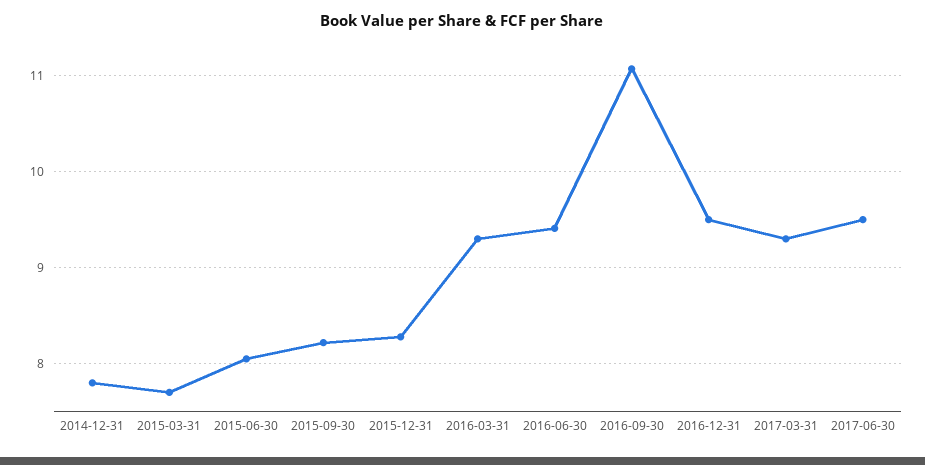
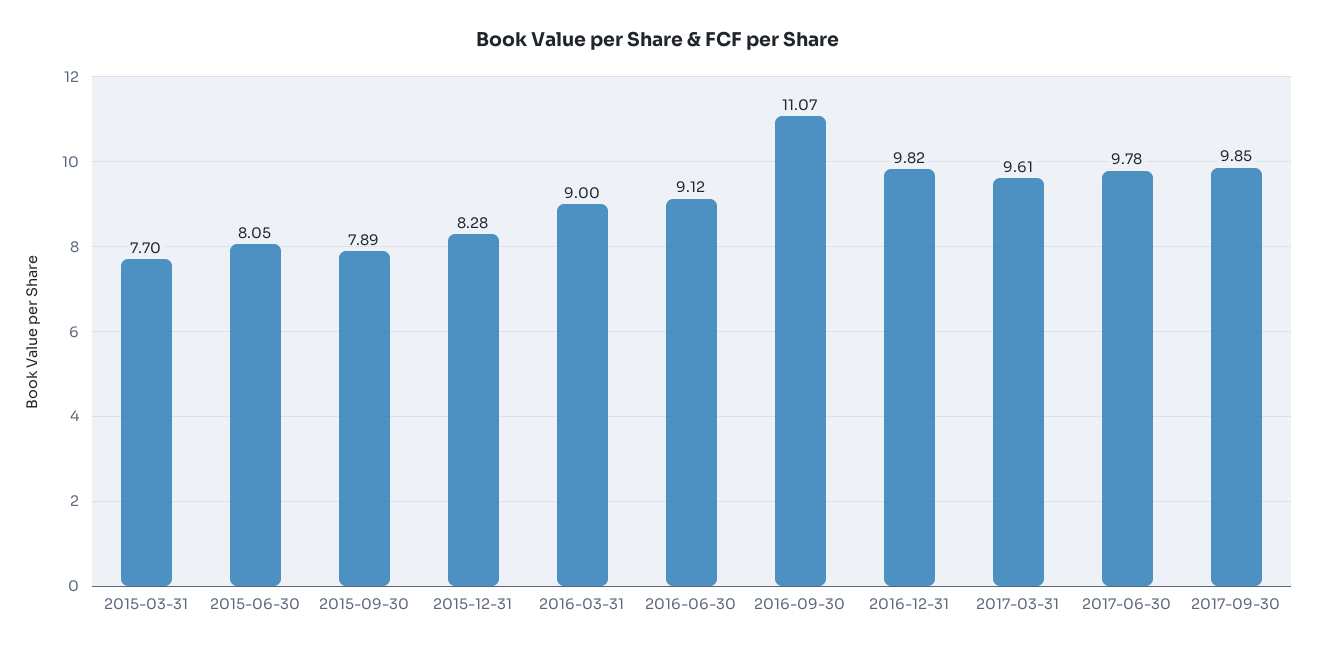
2014-12-31: 7.8 -> none
2015-09-30: 8.2 -> 7.89
2016-03-31: 9.3 -> 9
2016-06-30: 9.4 -> 9.12
2016-12-31: 9.5 -> 9.82
2017-03-31: 9.3 -> 9.61
2017-06-30: 9.5 -> 9.78
2017-09-30: none -> 9.85

